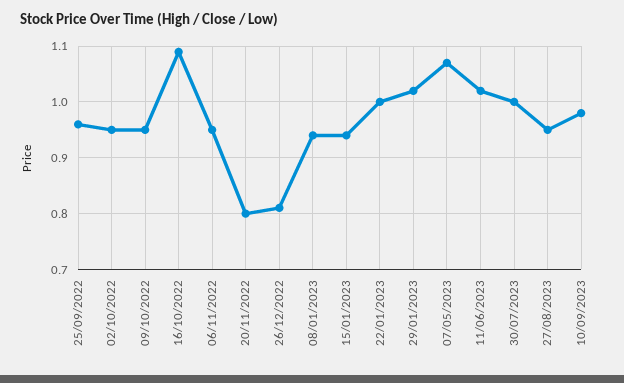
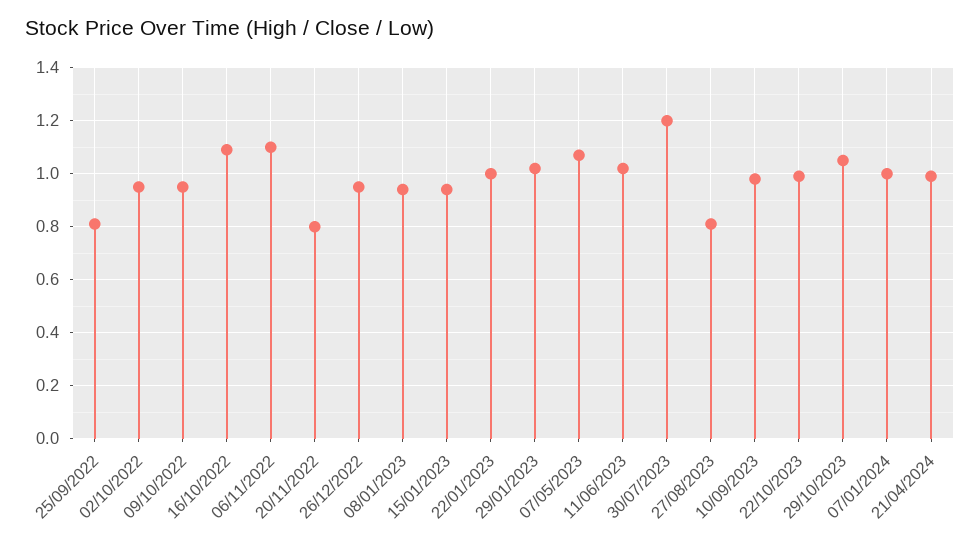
25/09/2022: 0.95 -> 0.8
06/11/2022: 0.95 -> 1.1
26/12/2022: 0.8 -> 0.95
30/07/2023: 1 -> 1.2
27/08/2023: 0.95 -> 0.8
22/10/2023: none -> 1
29/10/2023: none -> 1.05
07/01/2024: none -> 1
21/04/2024: none -> 1

